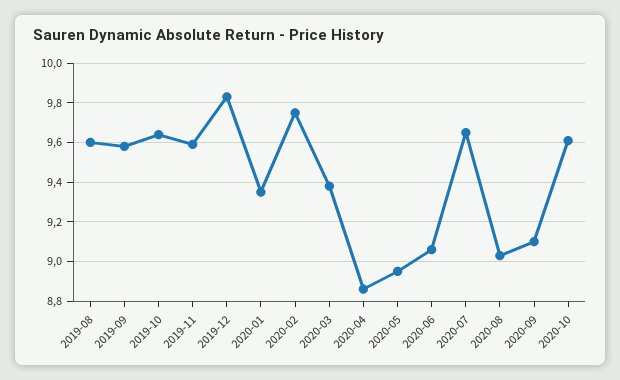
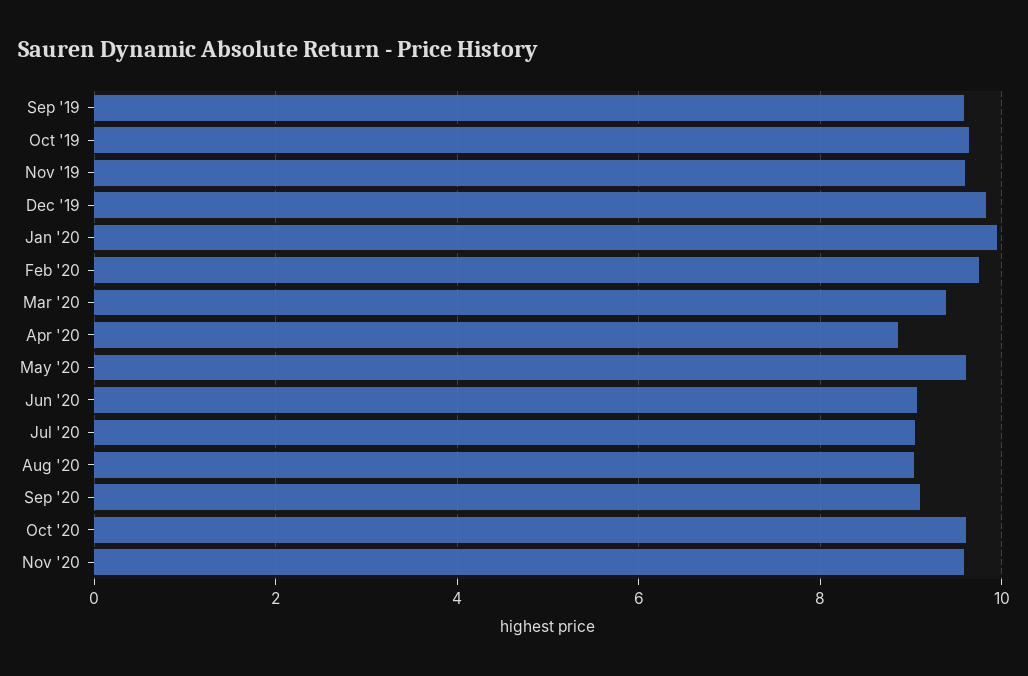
2019-08: 9.6 -> none
2020-01: 9.35 -> 10
2020-05: 8.95 -> 9.6
2020-07: 9.65 -> 9
Nov '20: none -> 9.6

